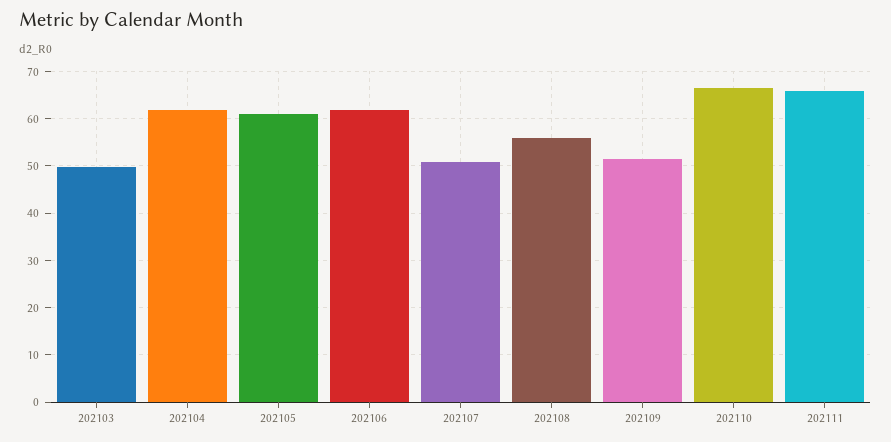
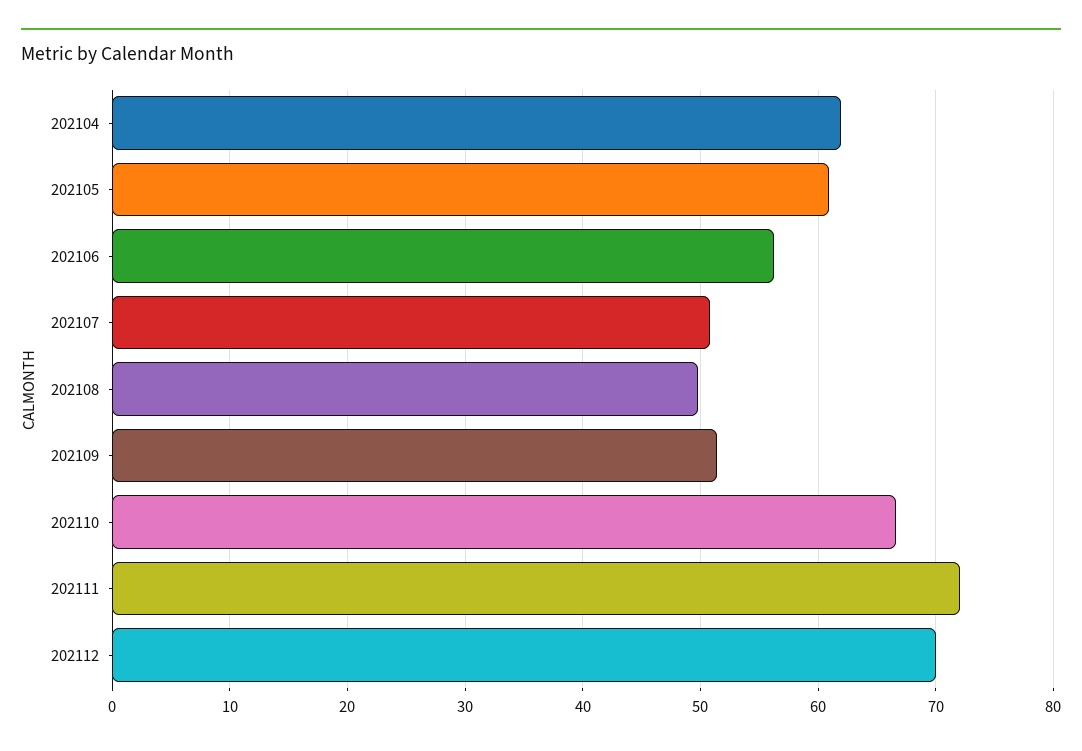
202103: 50 -> none
202106: 62 -> 56
202108: 56 -> 50
202111: 66 -> 72
202112: none -> 70

